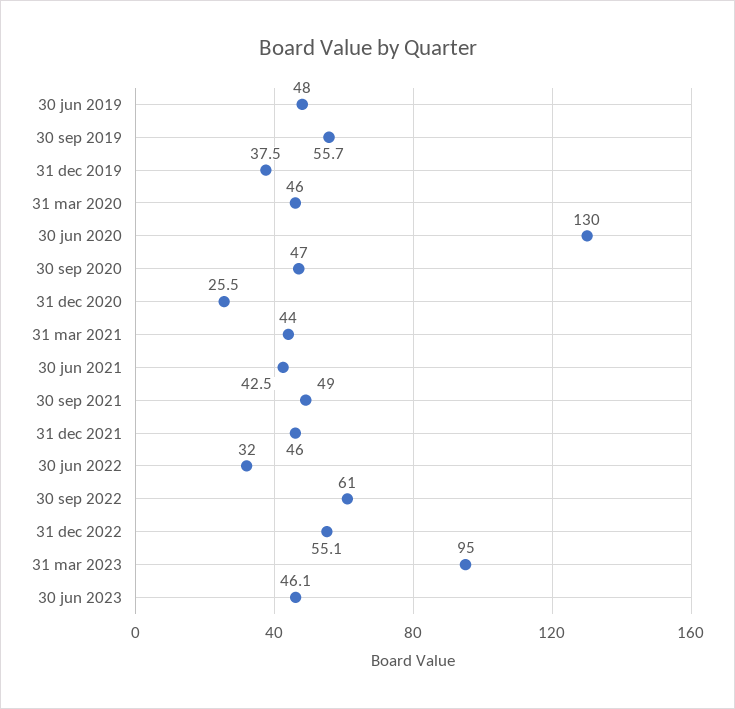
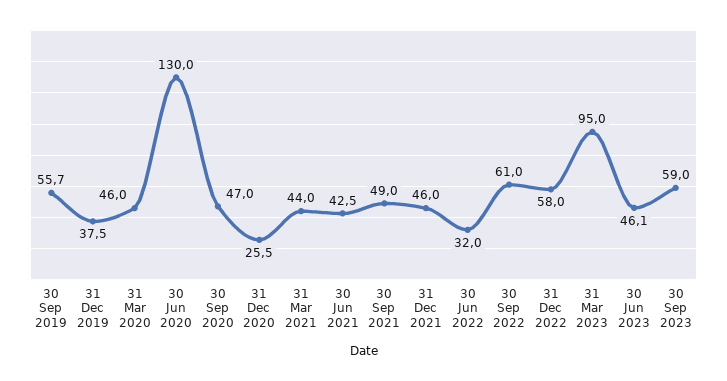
30 jun 2019: 48 -> none
31 dec 2022: 55.1 -> 58
30 Sep 2023: none -> 59

